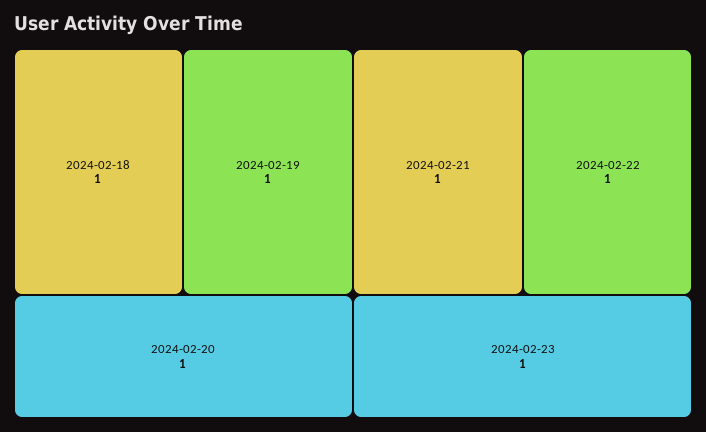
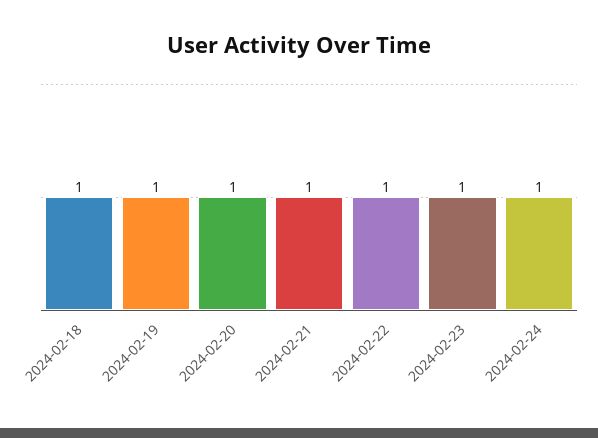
2024-02-24: none -> 1

